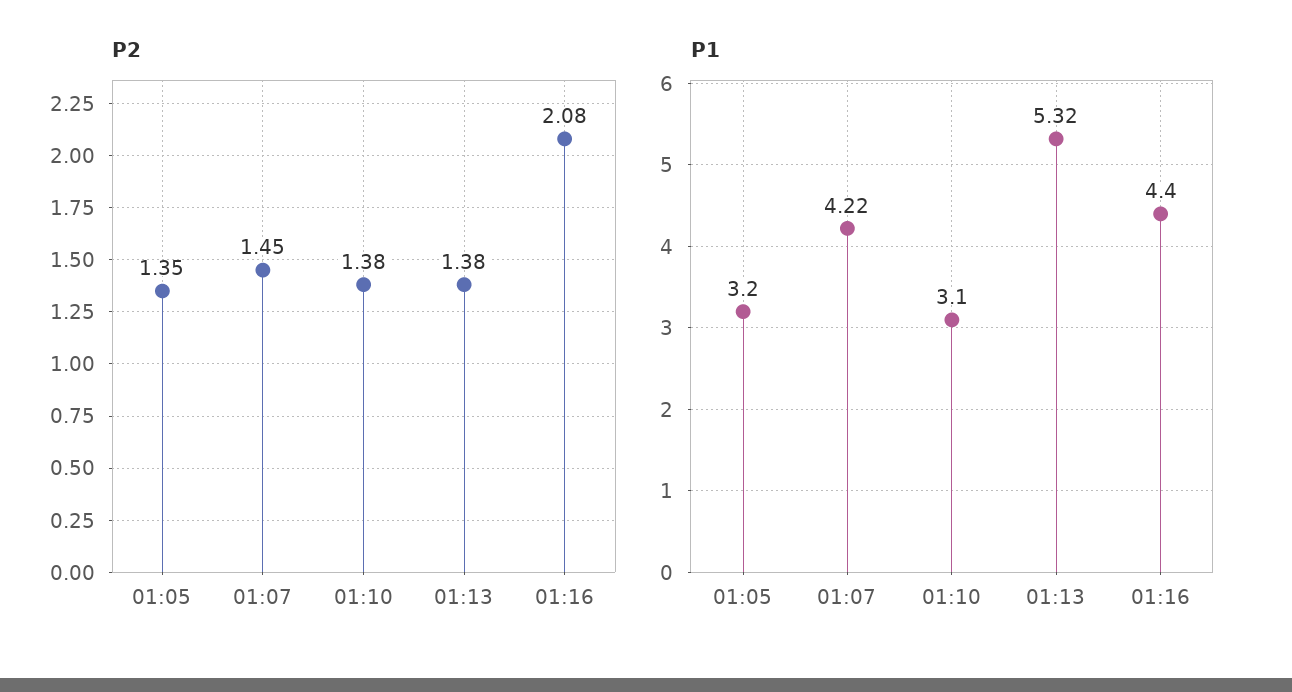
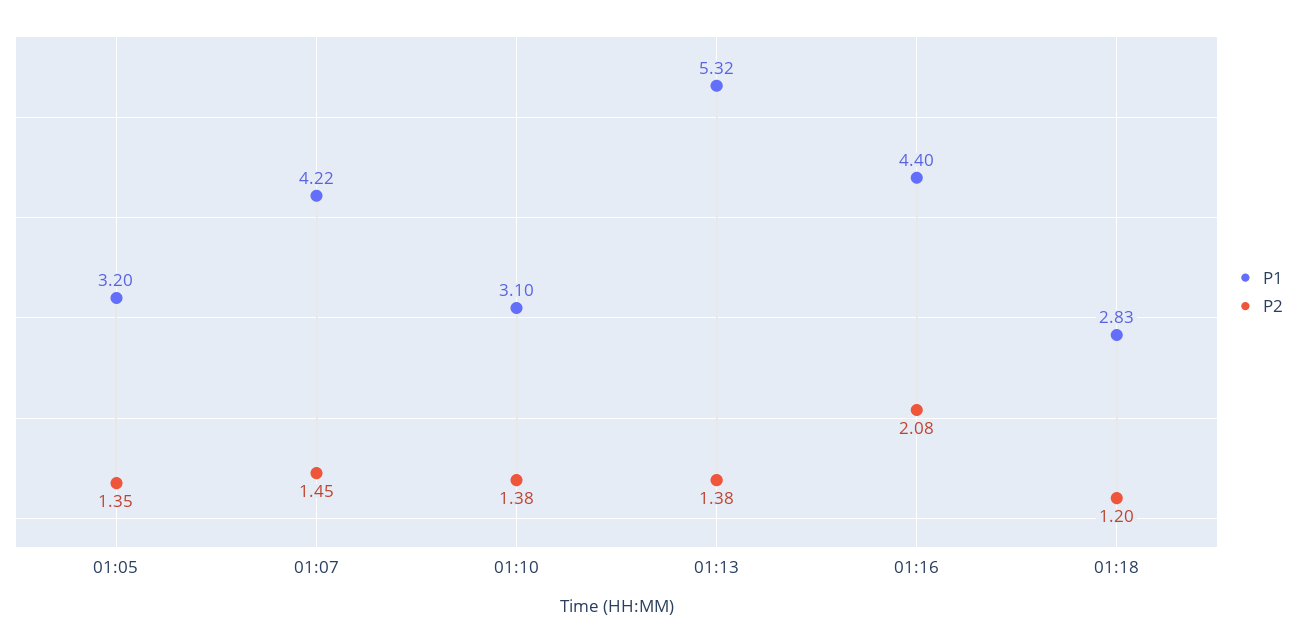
P1, 01:18: none -> 2.83
P2, 01:18: none -> 1.2

